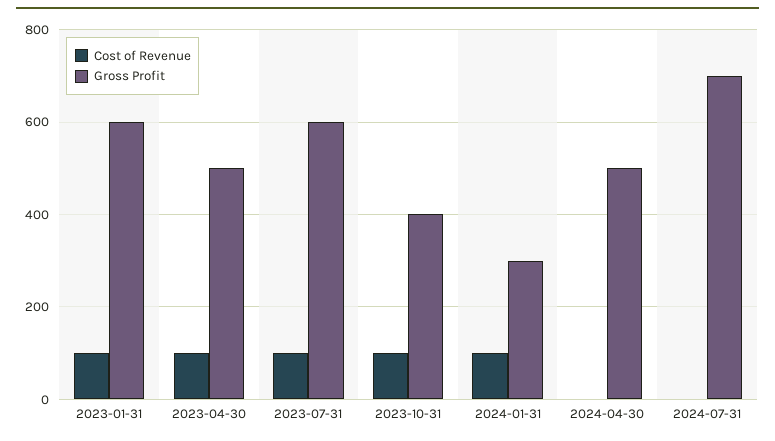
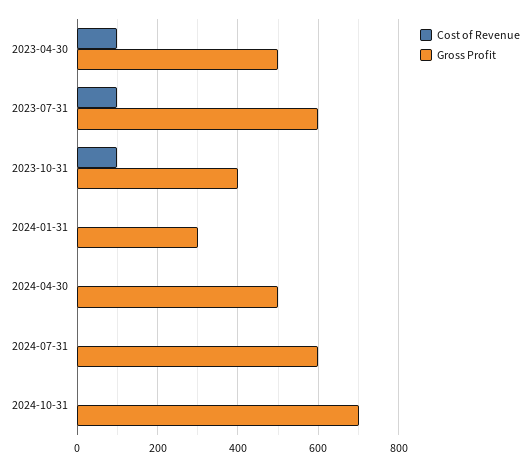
Cost of Revenue, 2023-01-31: 100 -> none
Gross Profit, 2023-01-31: 600 -> none
Cost of Revenue, 2024-01-31: 100 -> 0
Gross Profit, 2024-07-31: 700 -> 600
Cost of Revenue, 2024-10-31: none -> 0
Gross Profit, 2024-10-31: none -> 700

